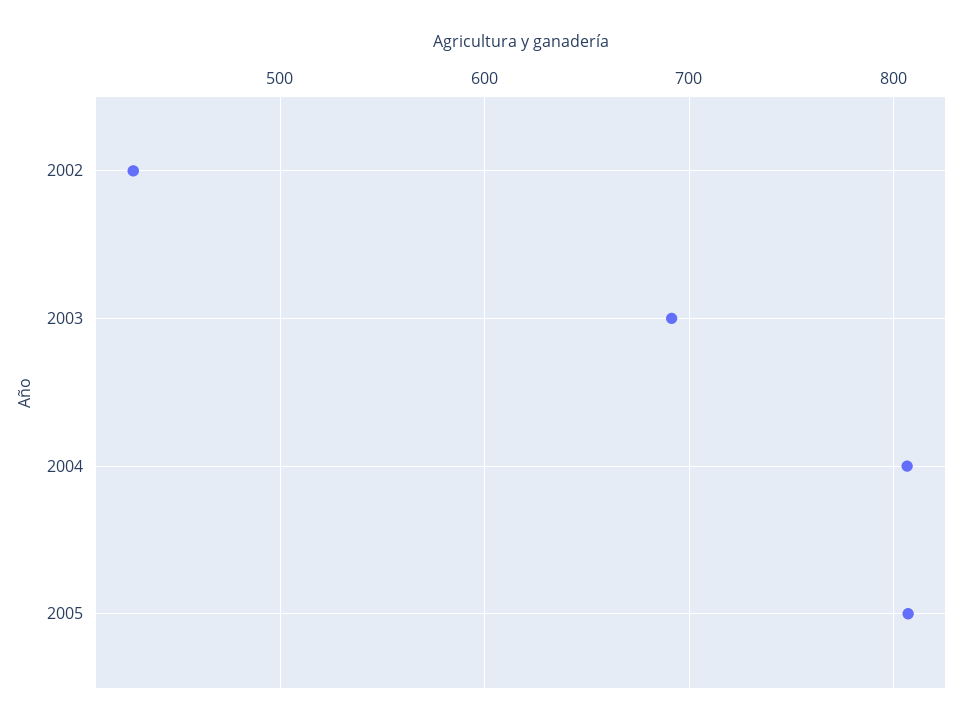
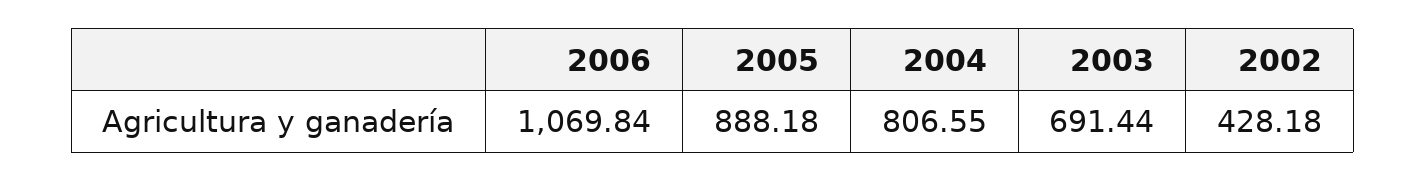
2005: 810 -> 888.18
2006: none -> 1069.84

